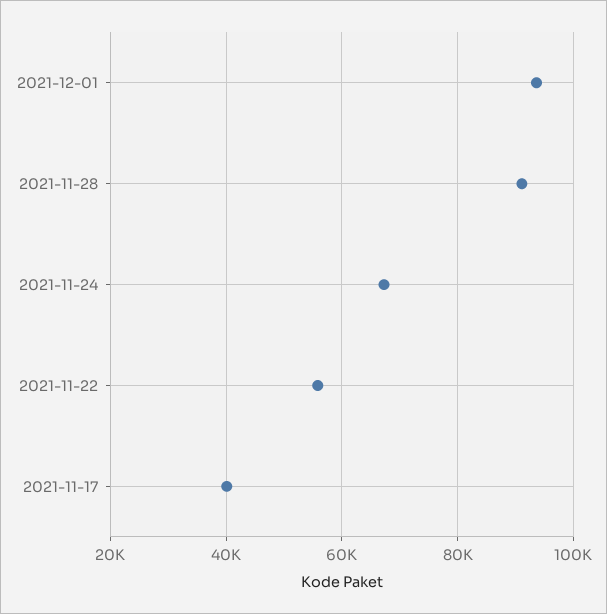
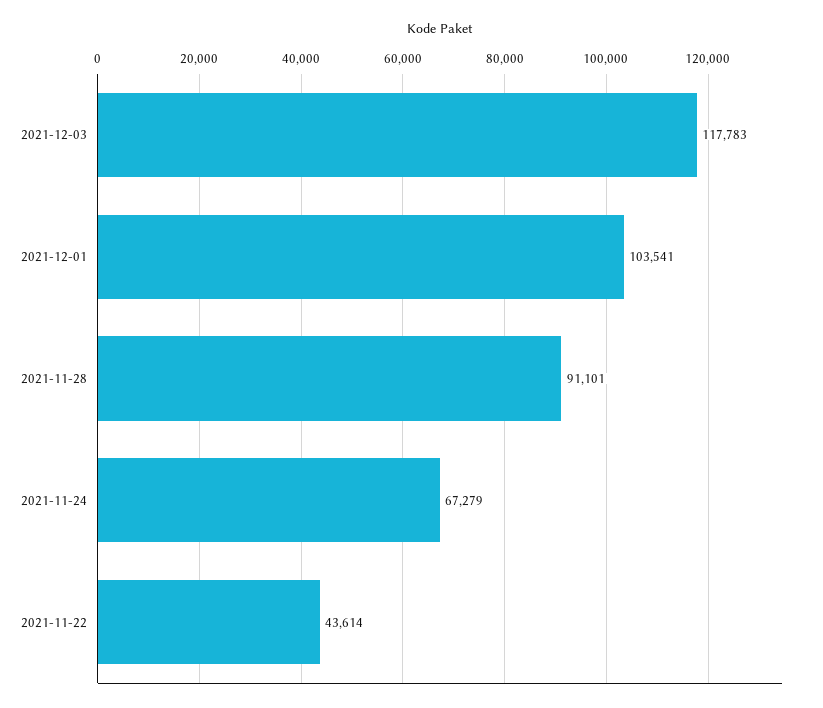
2021-12-01: 94000 -> 103541
2021-11-22: 56000 -> 43614
2021-11-17: 40000 -> none
2021-12-03: none -> 117783

